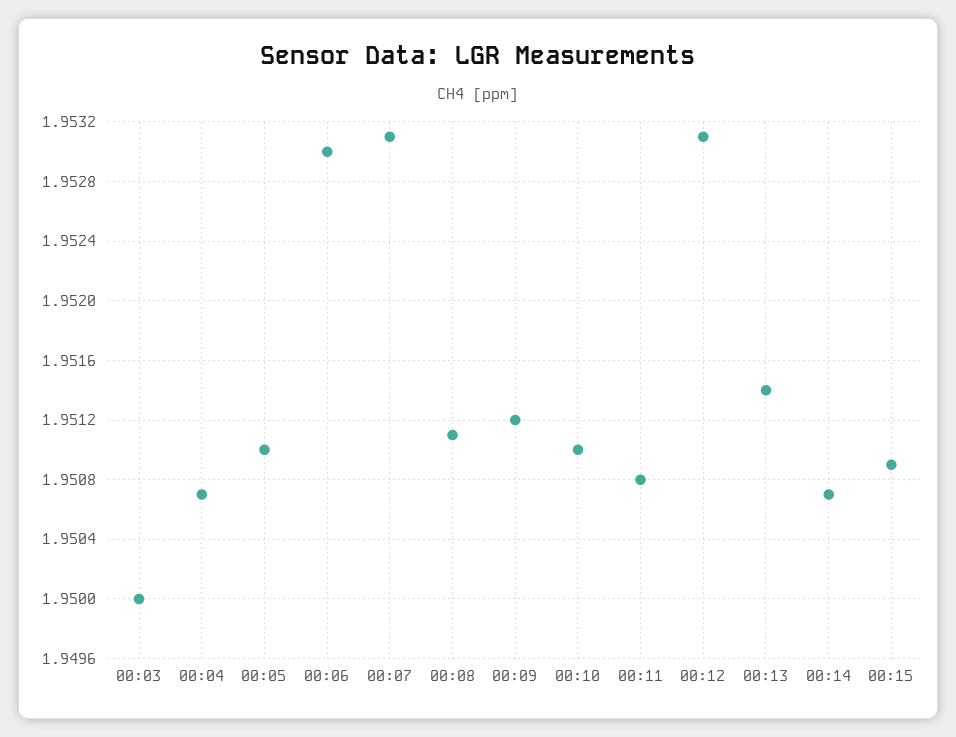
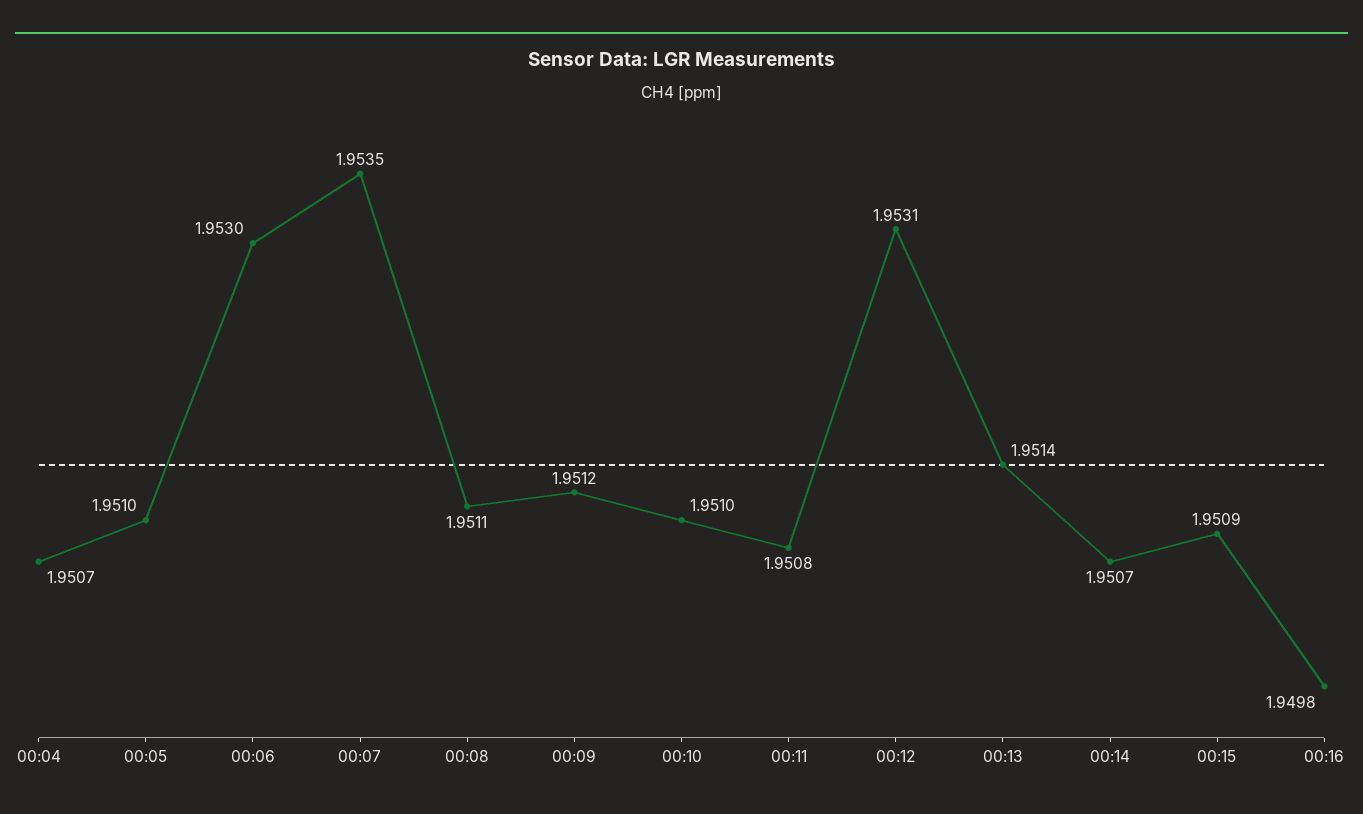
00:03: 1.95 -> none
00:07: 1.9531 -> 1.9535
00:16: none -> 1.9498

